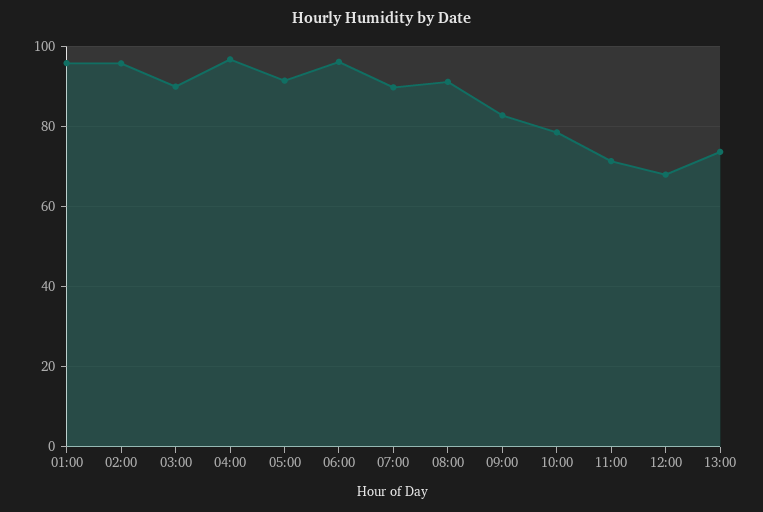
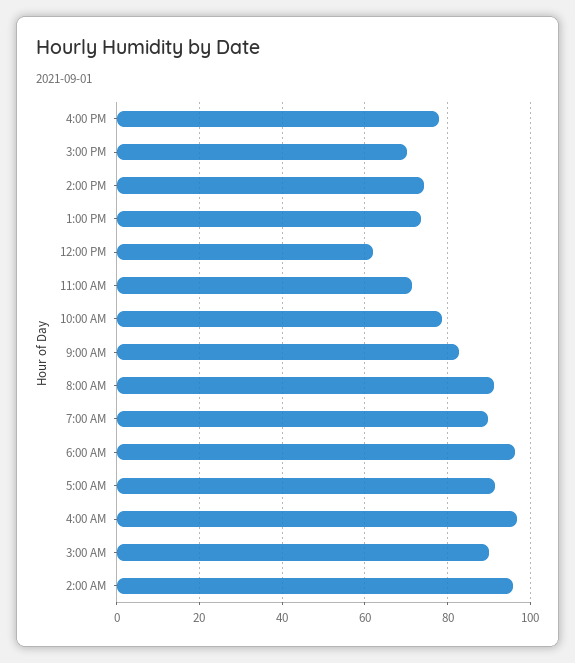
01:00: 96 -> none
12:00: 68 -> 62
4:00 PM: none -> 78
3:00 PM: none -> 70
2:00 PM: none -> 74

